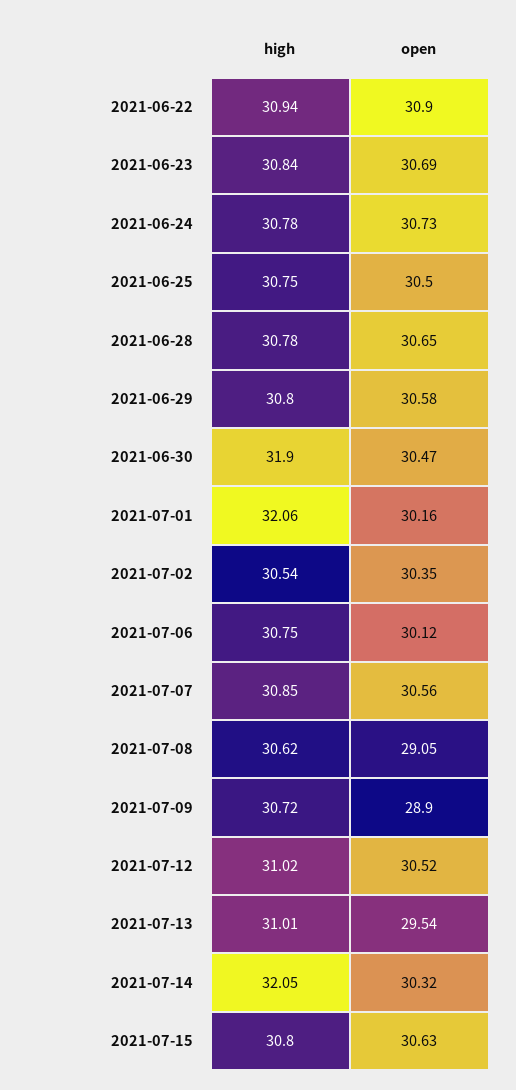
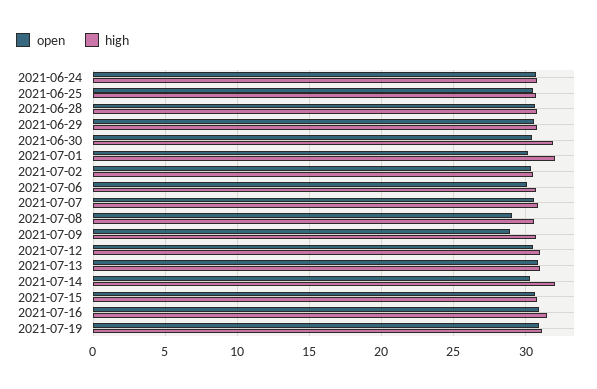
high, 2021-06-22: 30.94 -> none
open, 2021-06-22: 30.9 -> none
high, 2021-06-23: 30.84 -> none
open, 2021-06-23: 30.69 -> none
open, 2021-07-13: 29.54 -> 31
open, 2021-07-16: none -> 31
high, 2021-07-16: none -> 31.5
open, 2021-07-19: none -> 31
high, 2021-07-19: none -> 31

